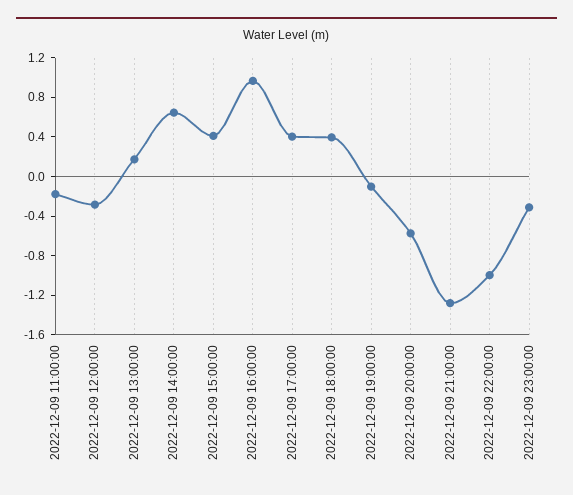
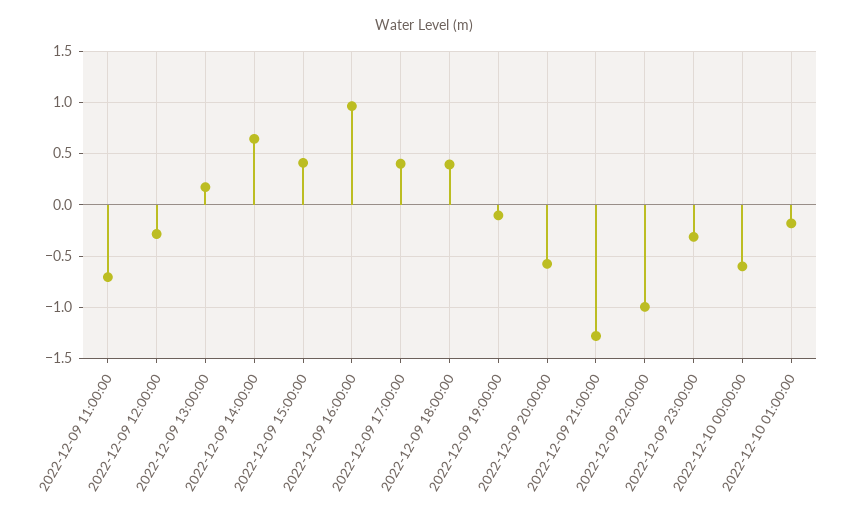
2022-12-09 11:00:00: -0.2 -> -0.7
2022-12-10 00:00:00: none -> -0.6
2022-12-10 01:00:00: none -> -0.2

